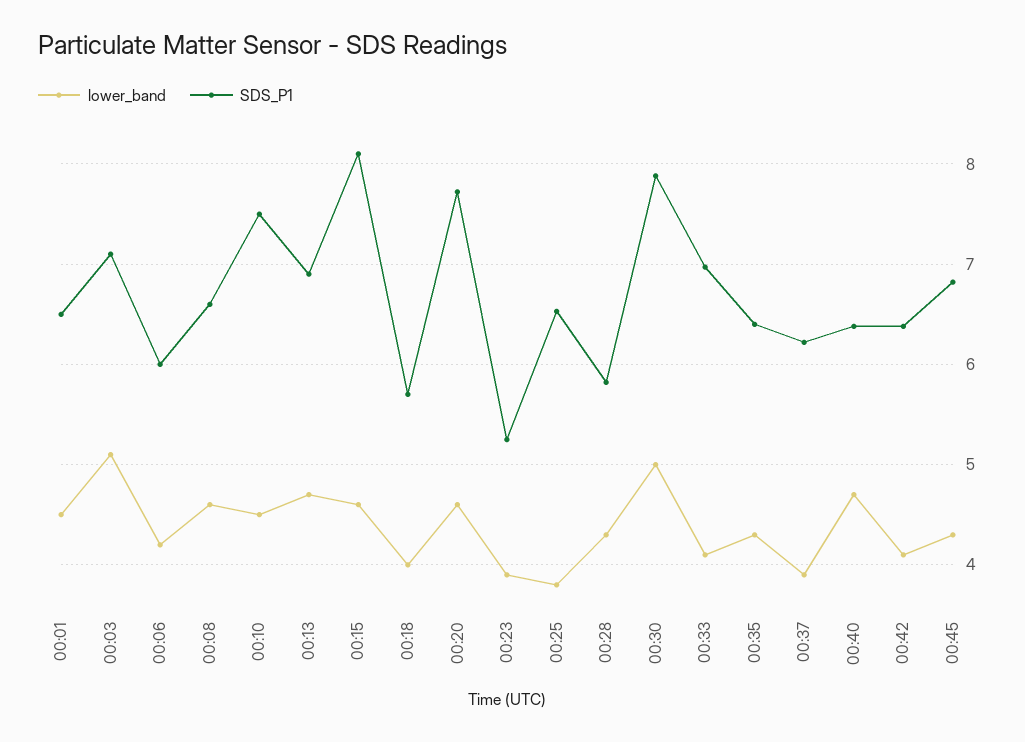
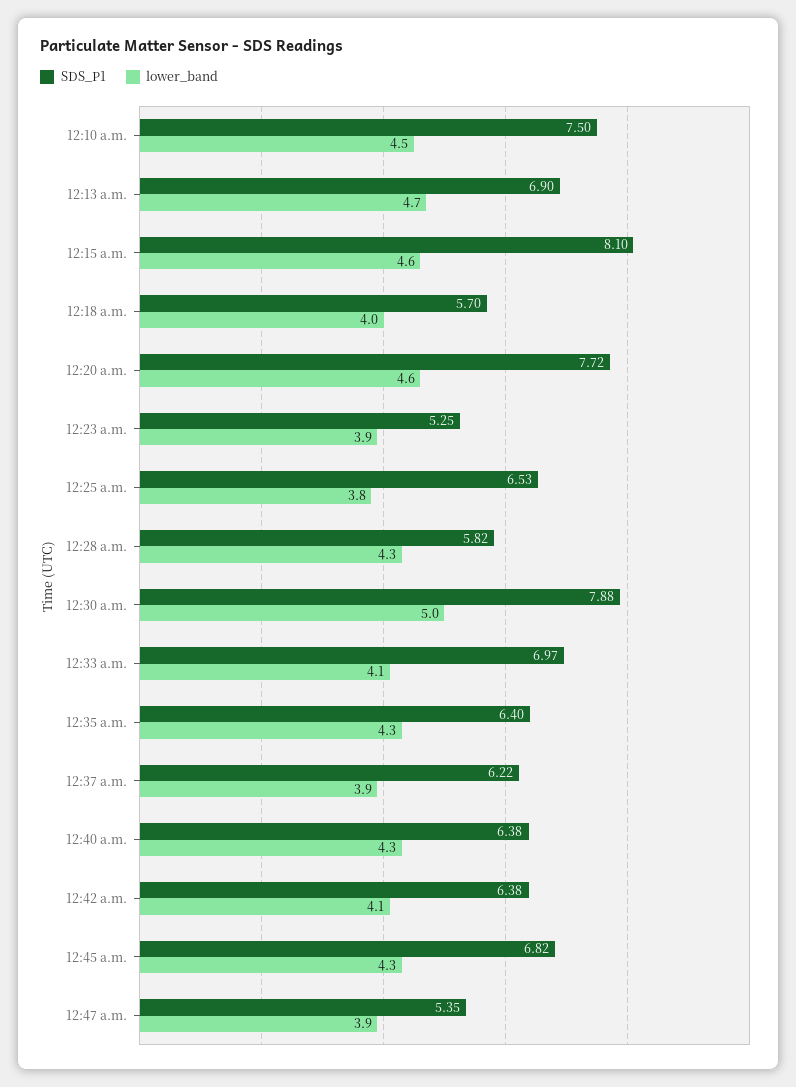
lower_band, 00:01: 4.5 -> none
SDS_P1, 00:01: 6.5 -> none
lower_band, 00:03: 5.1 -> none
SDS_P1, 00:03: 7.1 -> none
lower_band, 00:06: 4.2 -> none
SDS_P1, 00:06: 6 -> none
lower_band, 00:08: 4.6 -> none
SDS_P1, 00:08: 6.6 -> none
lower_band, 00:40: 4.7 -> 4.3
SDS_P1, 12:47 a.m.: none -> 5.35
lower_band, 12:47 a.m.: none -> 3.9

